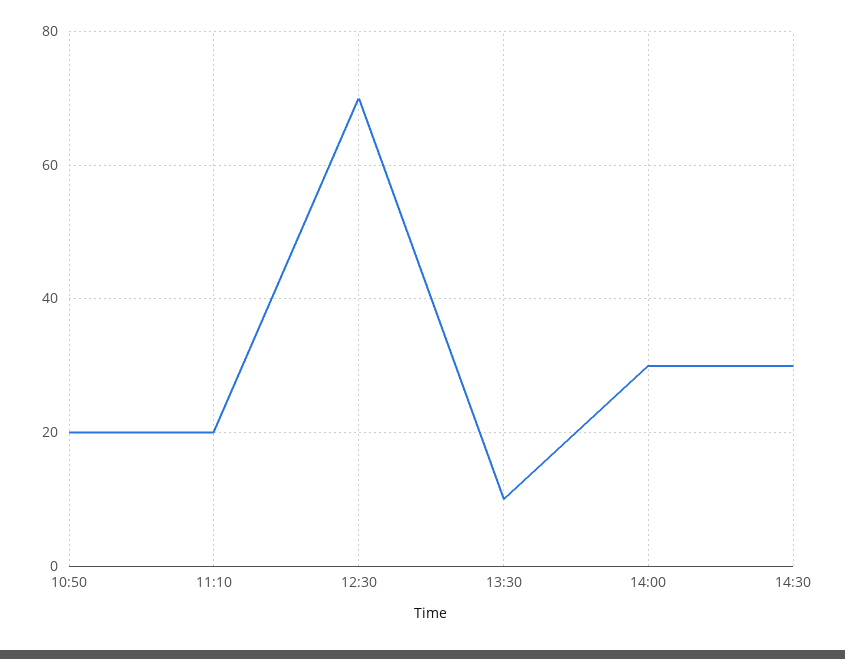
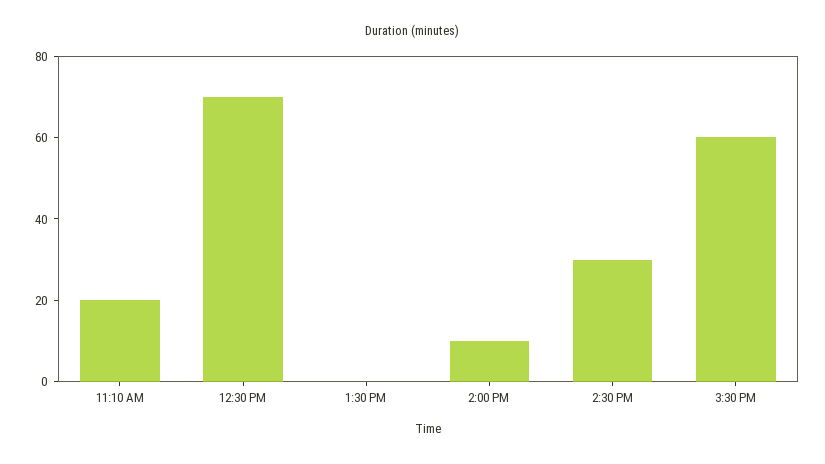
10:50: 20 -> none
13:30: 10 -> 0
14:00: 30 -> 10
3:30 PM: none -> 60

